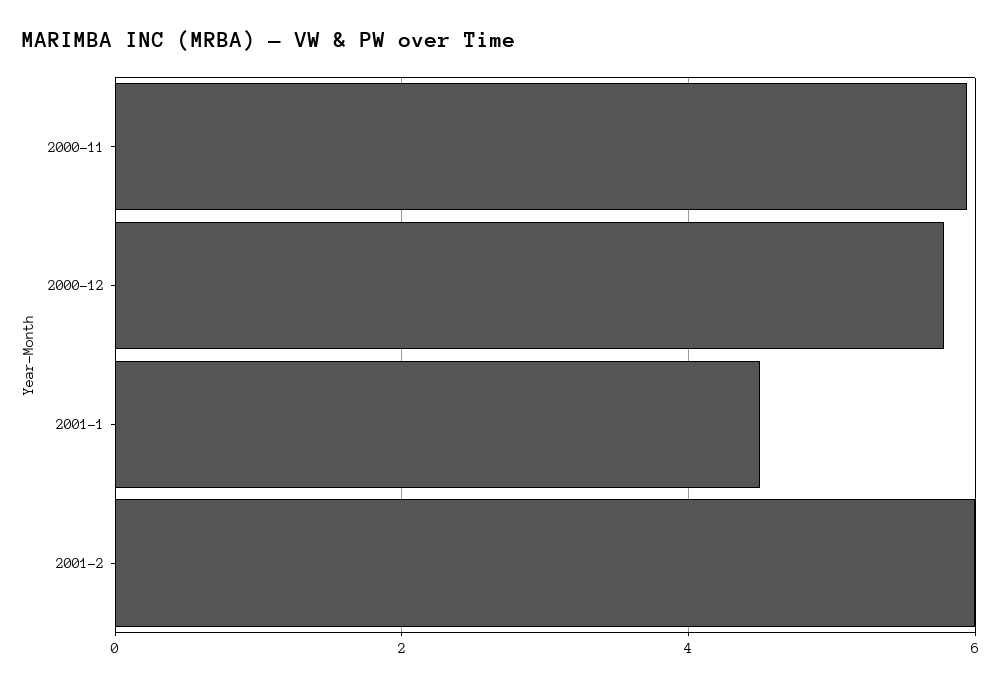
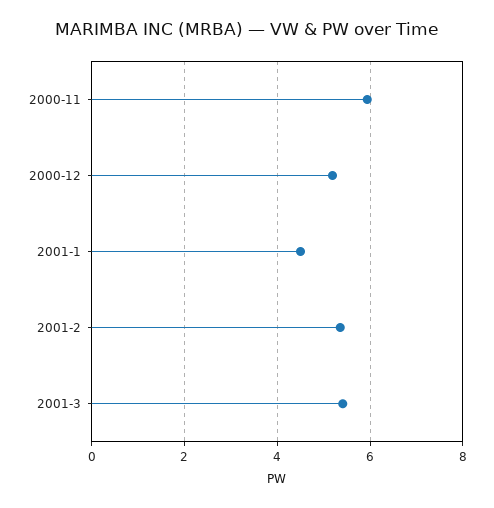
2000-12: 5.8 -> 5.2
2001-2: 6 -> 5.4
2001-3: none -> 5.4

